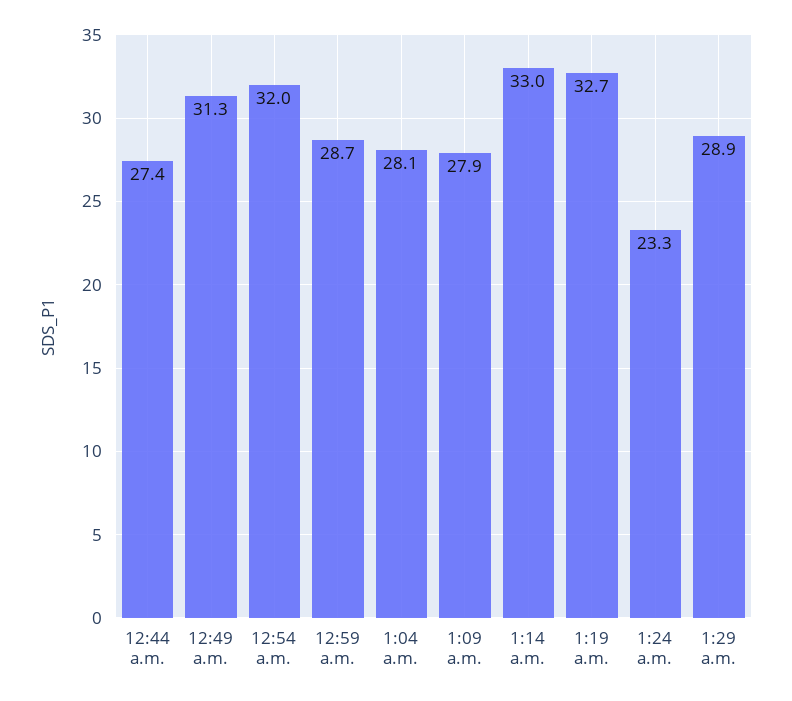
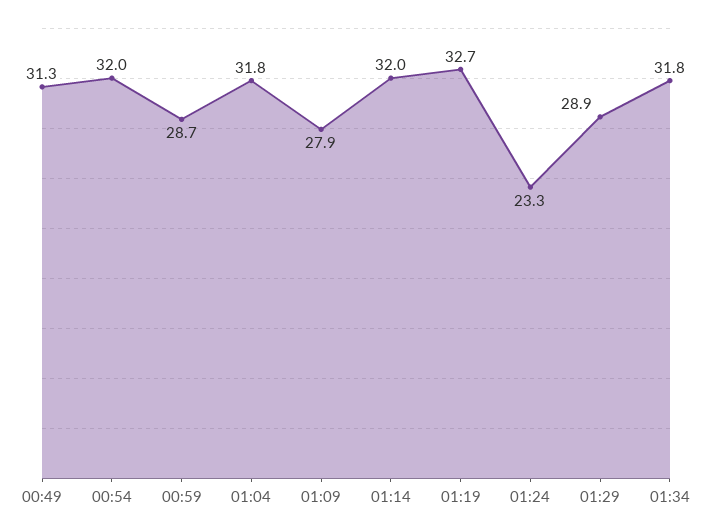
12:44 a.m.: 27.4 -> none
1:04 a.m.: 28.1 -> 31.8
1:14 a.m.: 33 -> 32
01:34: none -> 31.8

